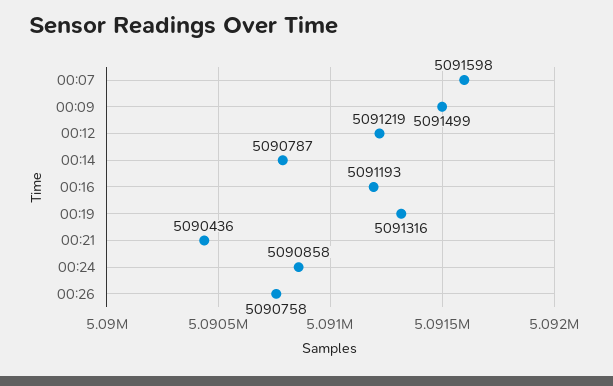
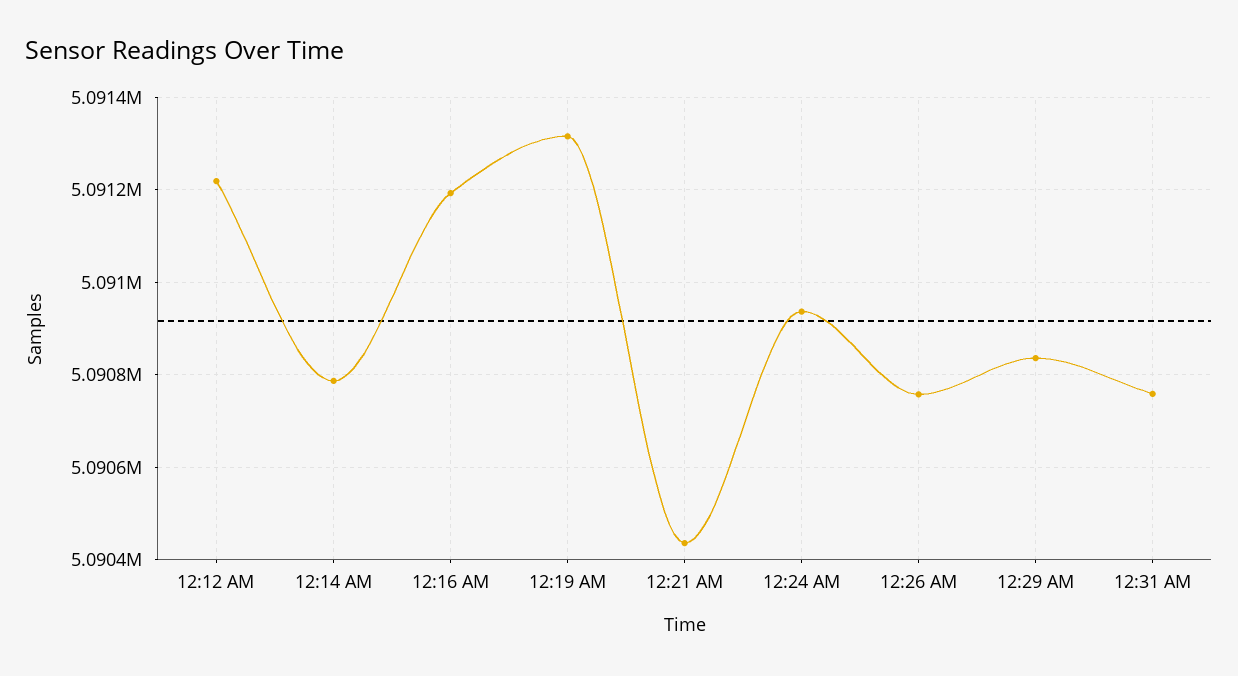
00:07: 5091598 -> none
00:09: 5091499 -> none
00:24: 5090858 -> 5090940
12:29 AM: none -> 5090840
12:31 AM: none -> 5090760

